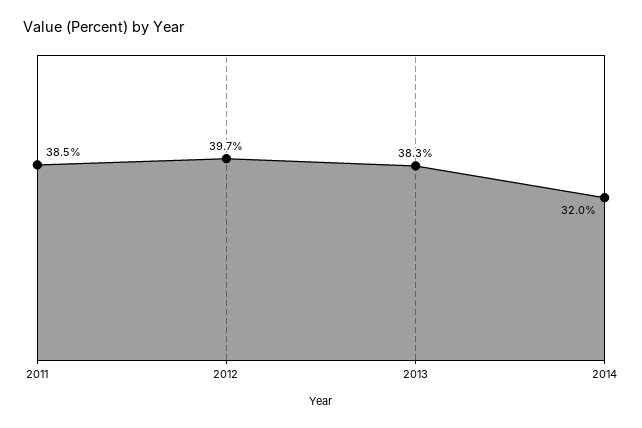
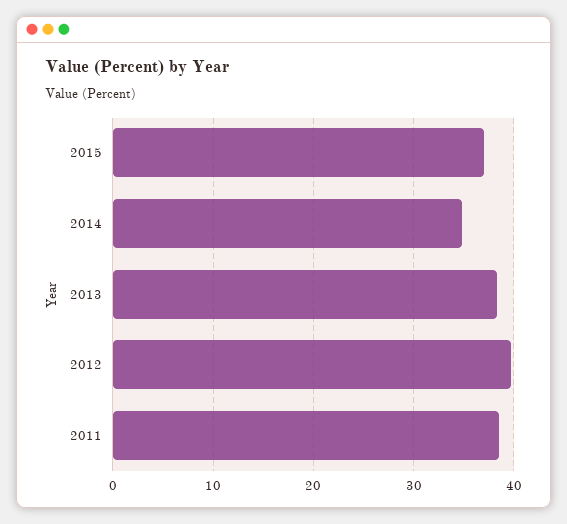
2014: 32 -> 35
2015: none -> 37

